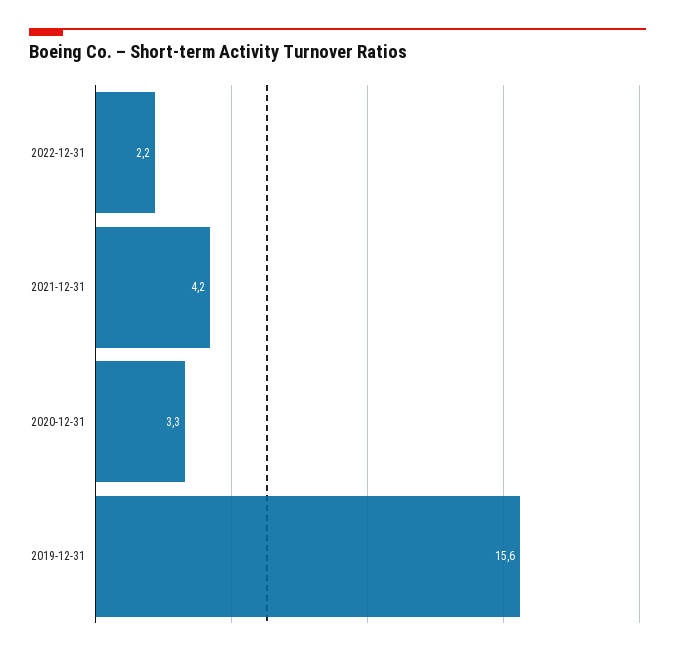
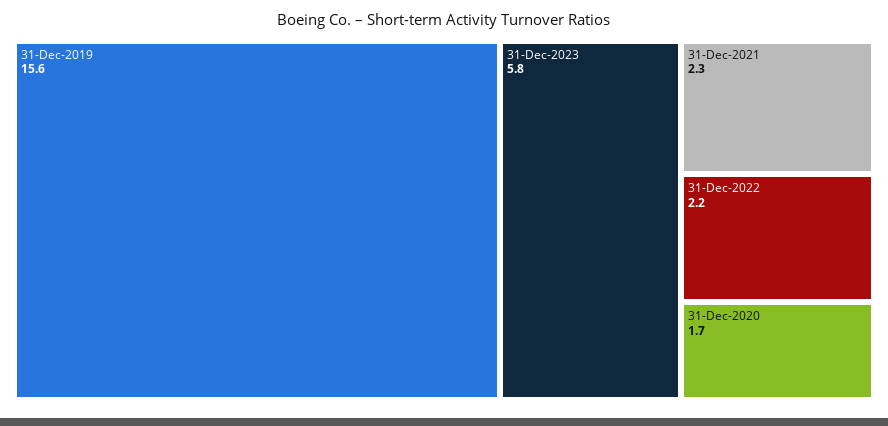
2021-12-31: 4.2 -> 2.3
2020-12-31: 3.3 -> 1.7
31-Dec-2023: none -> 5.8

